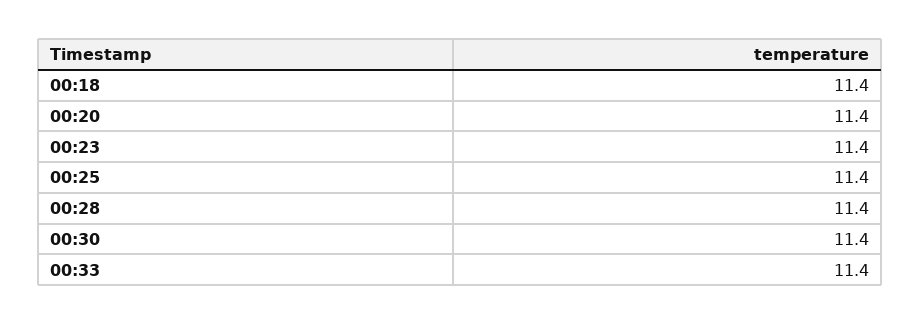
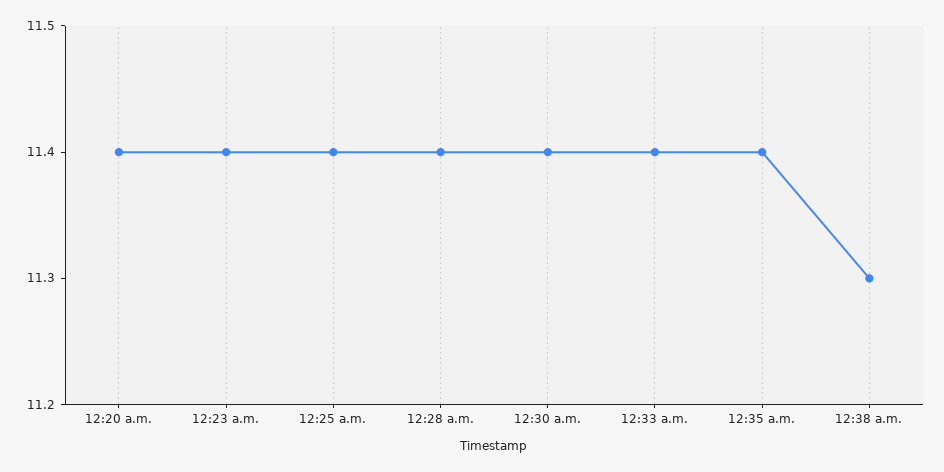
00:18: 11.4 -> none
12:35 a.m.: none -> 11.4
12:38 a.m.: none -> 11.3

